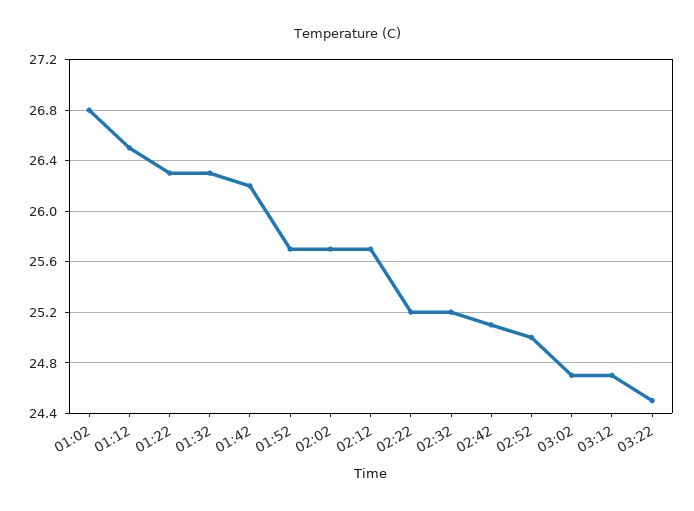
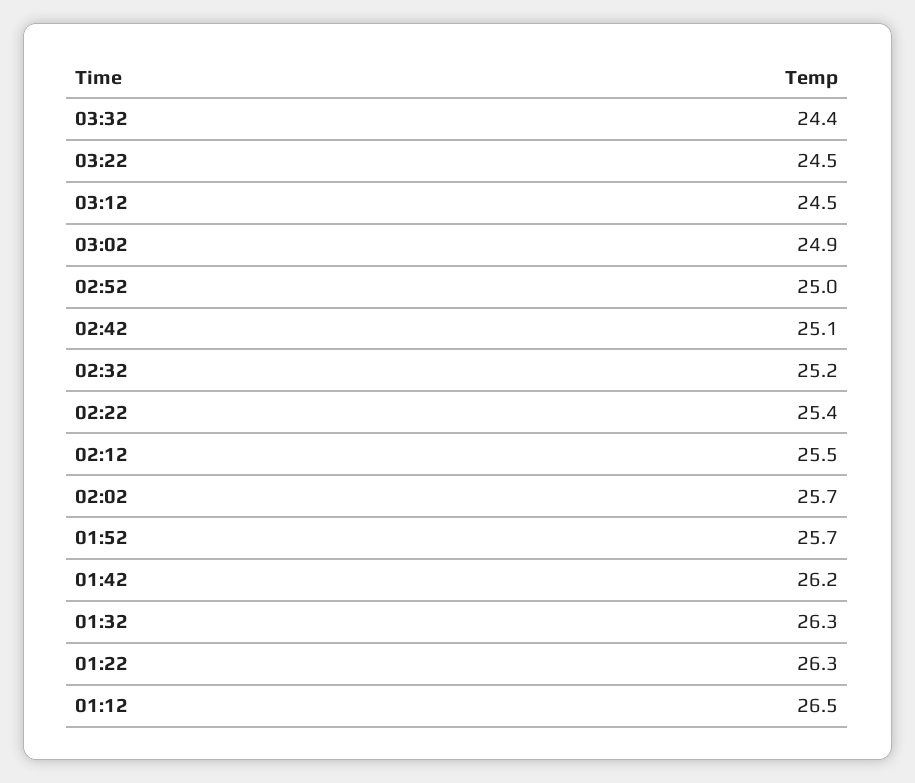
01:02: 26.8 -> none
02:12: 25.7 -> 25.5
02:22: 25.2 -> 25.4
03:02: 24.7 -> 24.9
03:12: 24.7 -> 24.5
03:32: none -> 24.4

